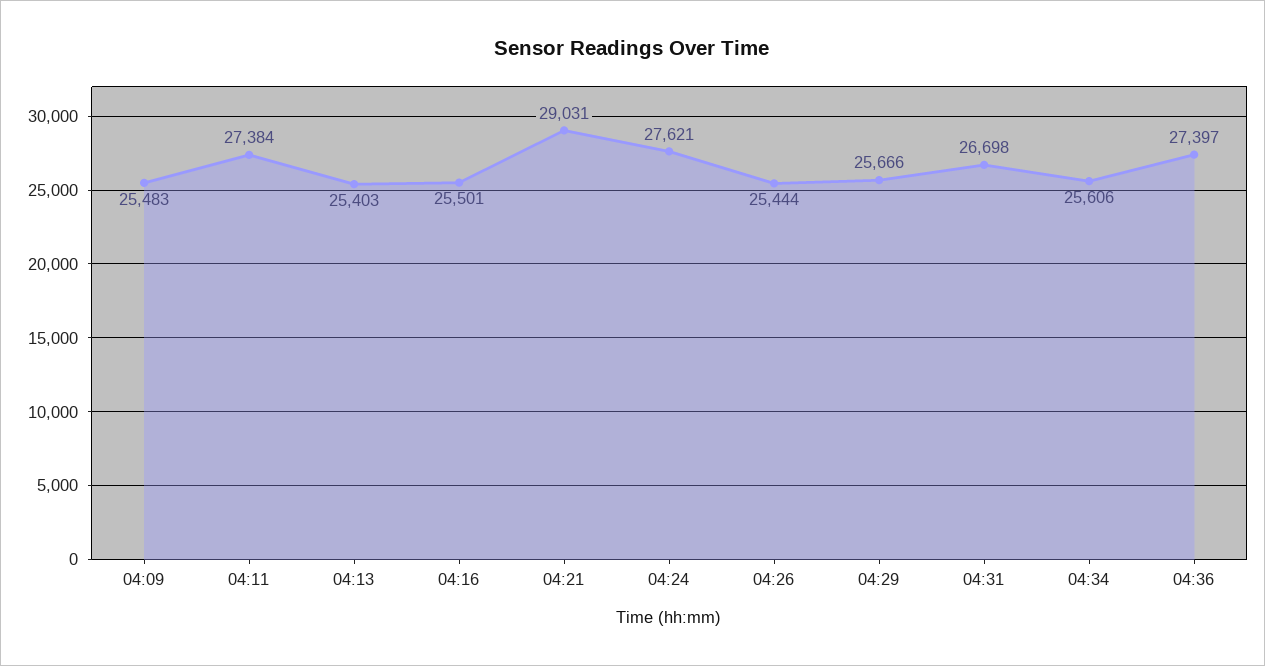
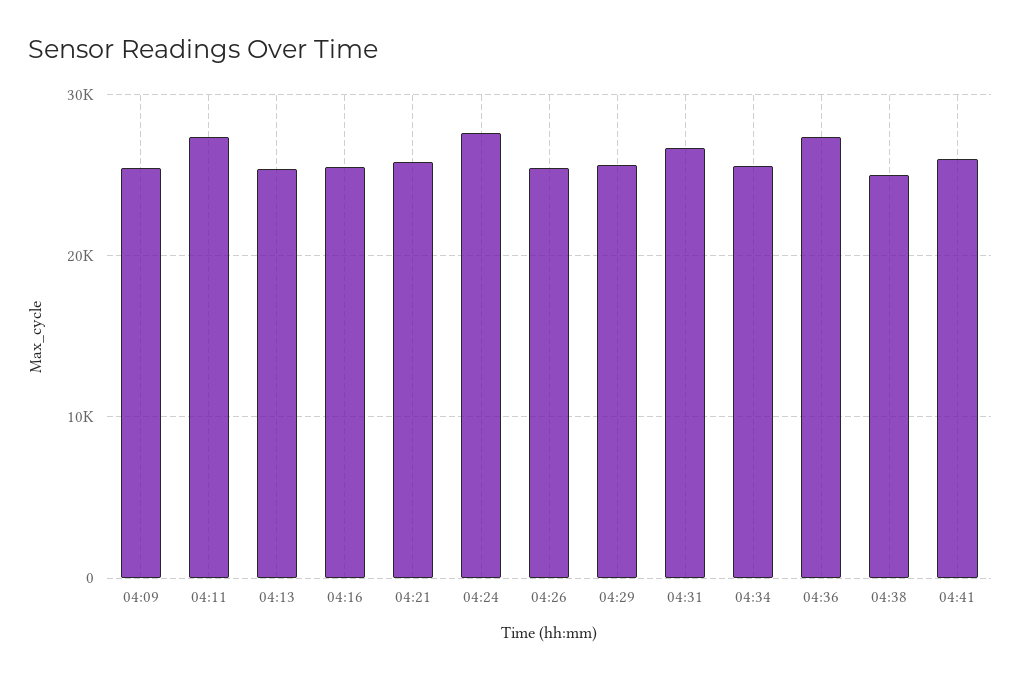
04:21: 29031 -> 26000
04:38: none -> 25000
04:41: none -> 26000

